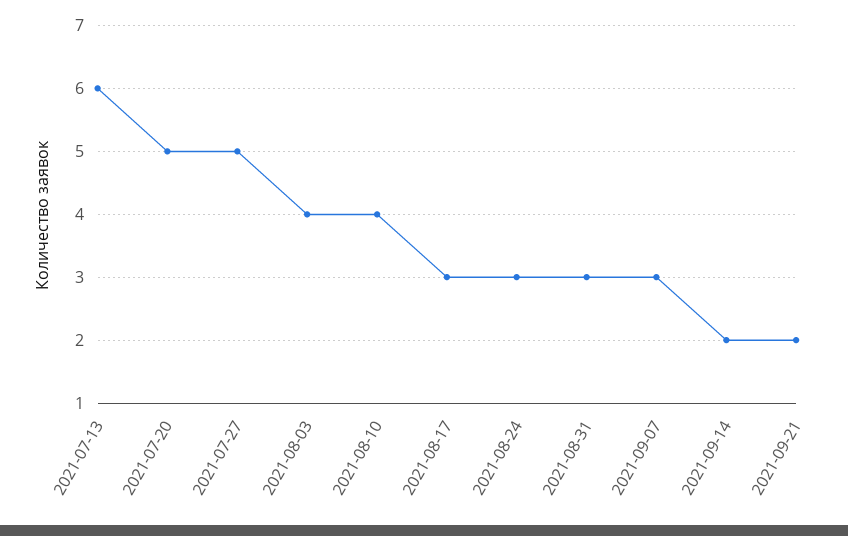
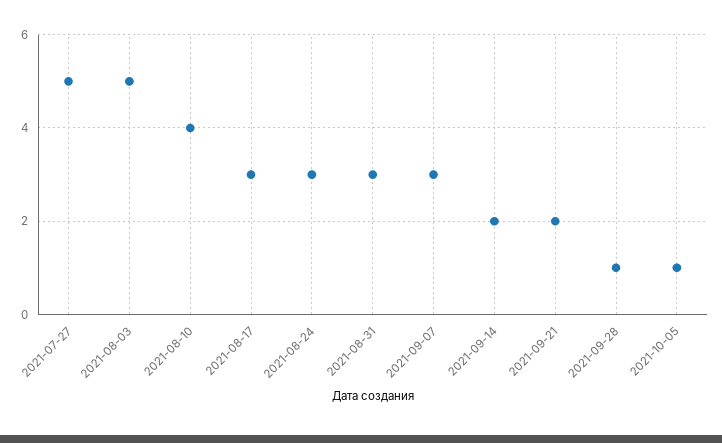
2021-07-13: 6 -> none
2021-07-20: 5 -> none
2021-08-03: 4 -> 5
2021-09-28: none -> 1
2021-10-05: none -> 1

